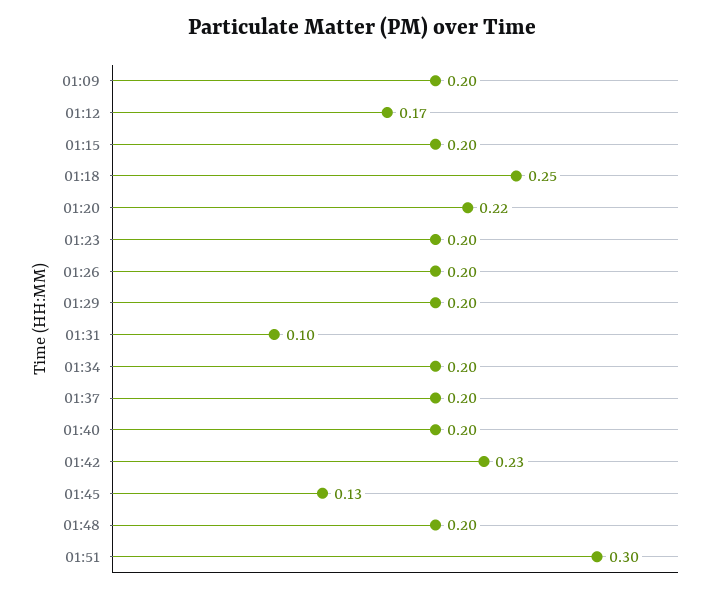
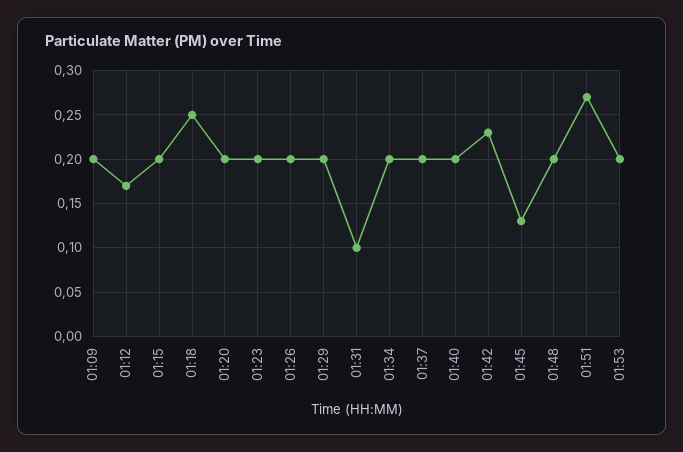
01:20: 0.22 -> 0.2
01:51: 0.3 -> 0.27
01:53: none -> 0.2

